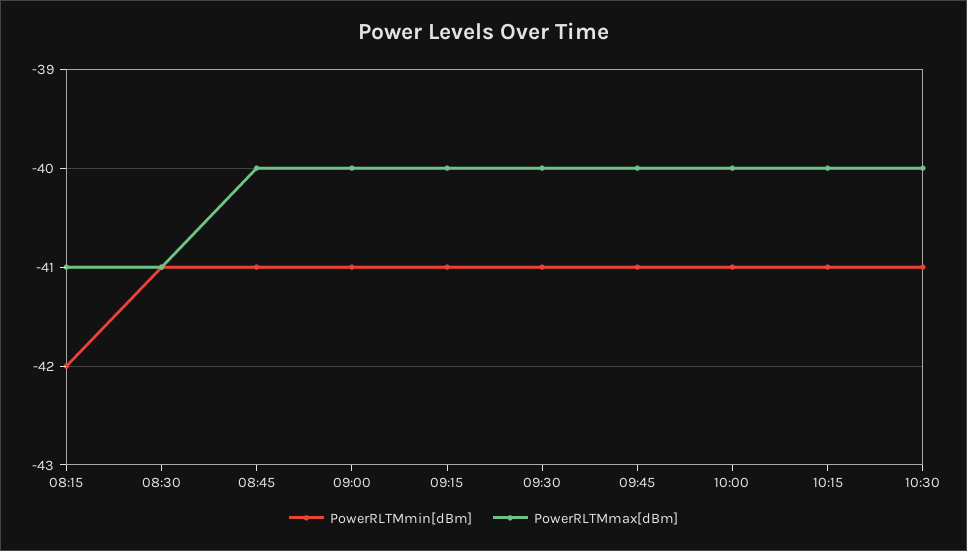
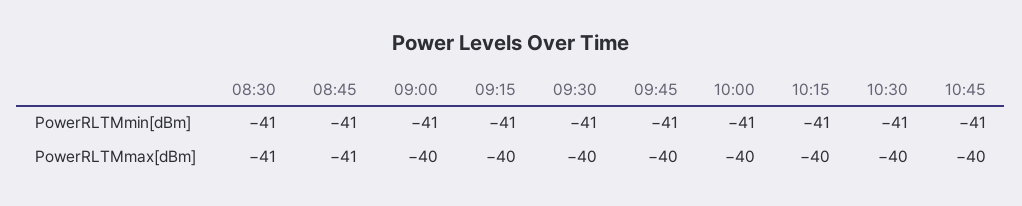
PowerRLTMmin[dBm], 08:15: -42 -> none
PowerRLTMmax[dBm], 08:15: -41 -> none
PowerRLTMmax[dBm], 08:45: -40 -> -41
PowerRLTMmin[dBm], 10:45: none -> -41
PowerRLTMmax[dBm], 10:45: none -> -40

